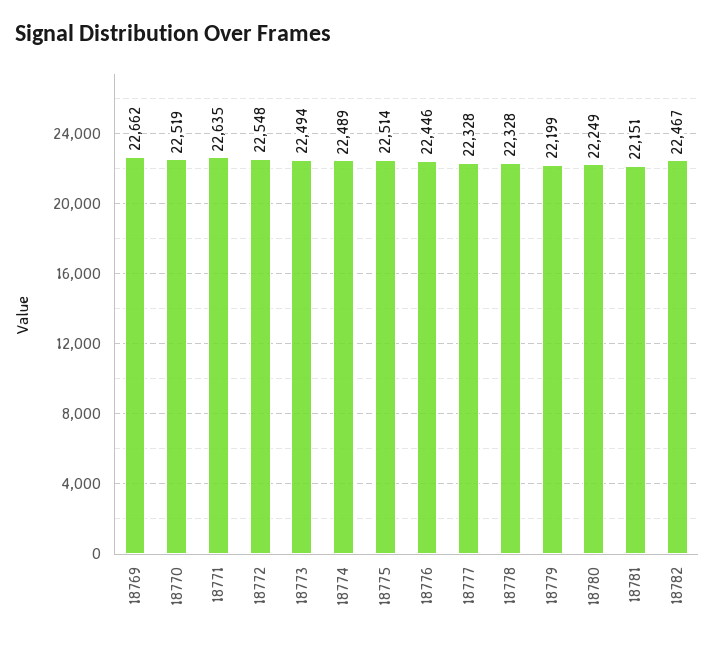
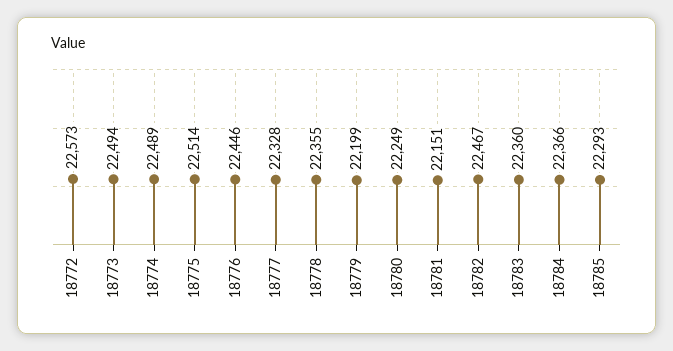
18769: 22662 -> none
18770: 22519 -> none
18771: 22635 -> none
18772: 22548 -> 22573
18778: 22328 -> 22355
18783: none -> 22360
18784: none -> 22366
18785: none -> 22293

